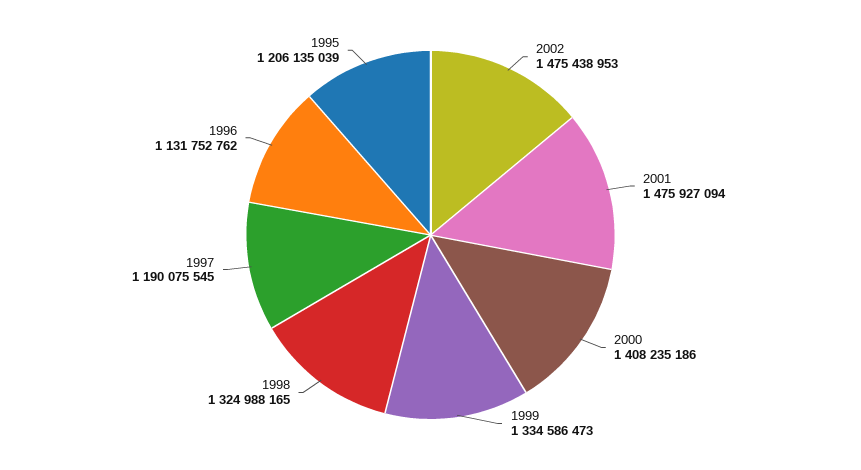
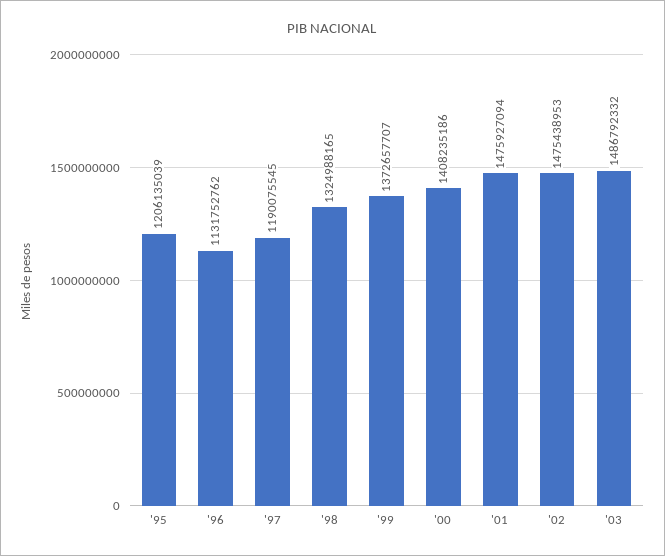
1999: 1334586473 -> 1372657707
'03: none -> 1486792332

